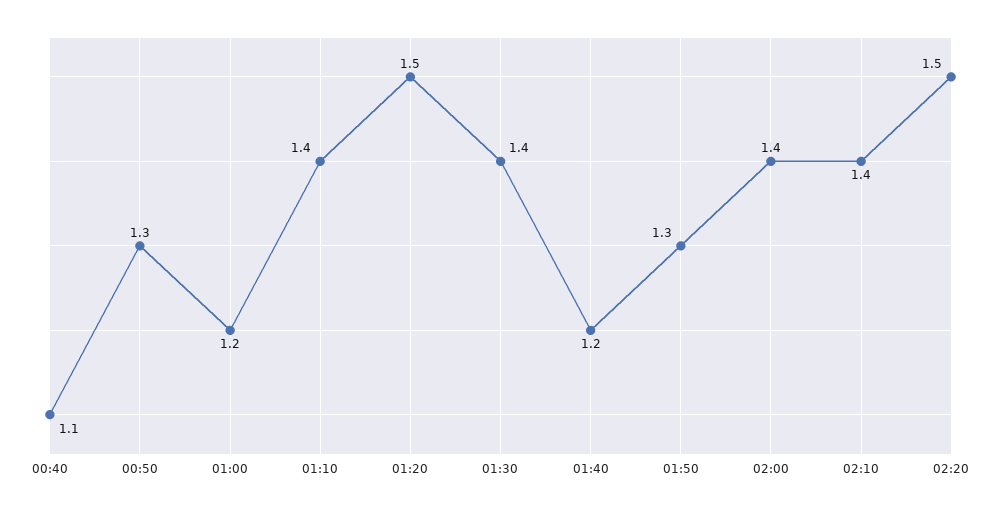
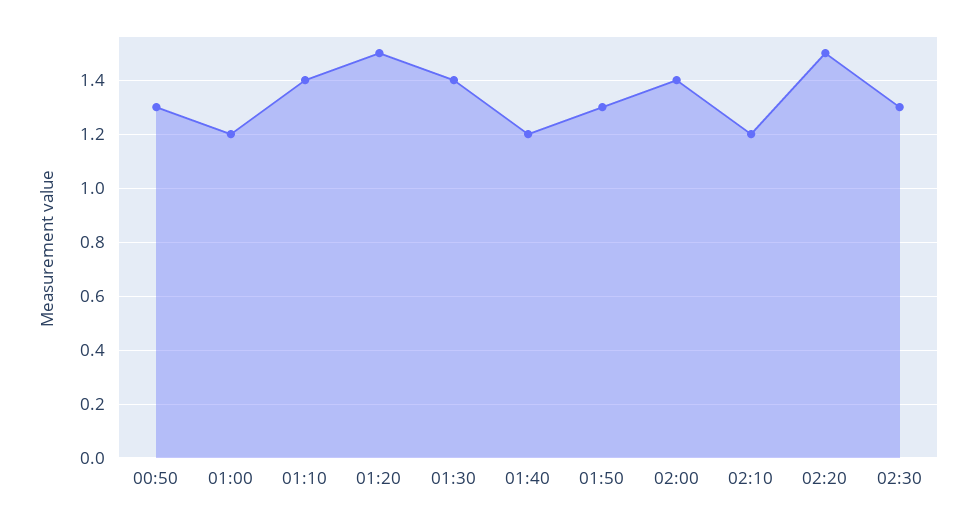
00:40: 1.1 -> none
02:10: 1.4 -> 1.2
02:30: none -> 1.3

